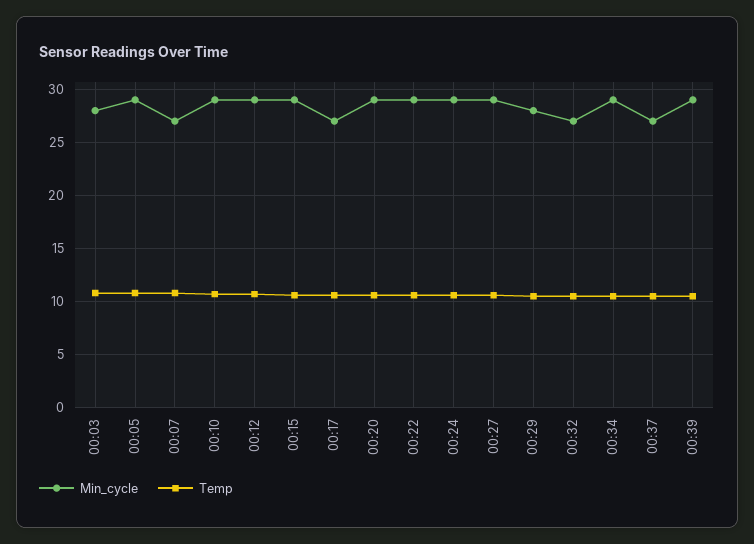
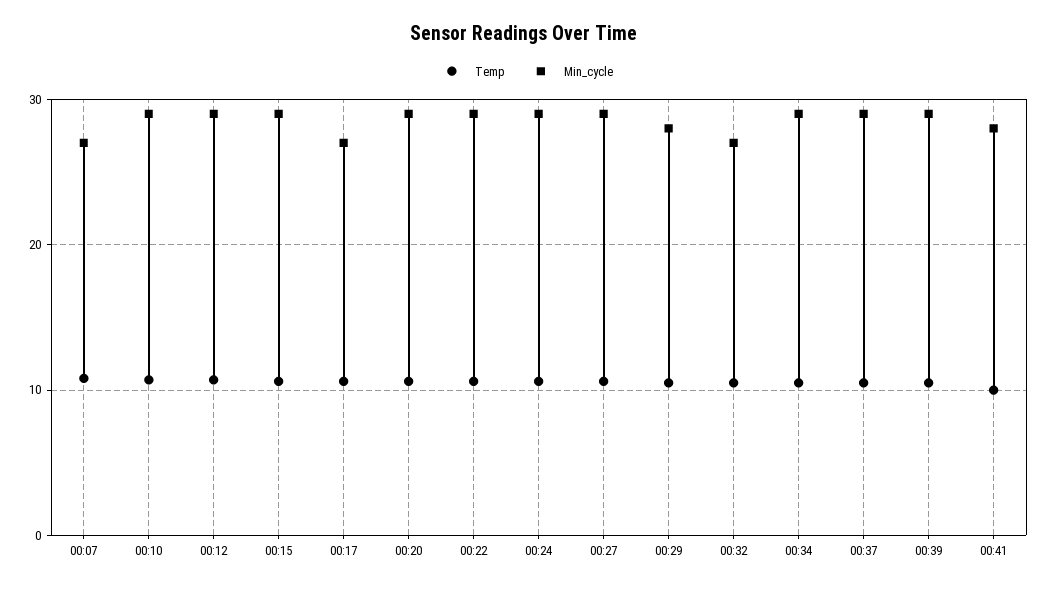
Min_cycle, 00:03: 28 -> none
Temp, 00:03: 11 -> none
Min_cycle, 00:05: 29 -> none
Temp, 00:05: 11 -> none
Min_cycle, 00:37: 27 -> 29
Temp, 00:41: none -> 10
Min_cycle, 00:41: none -> 28

